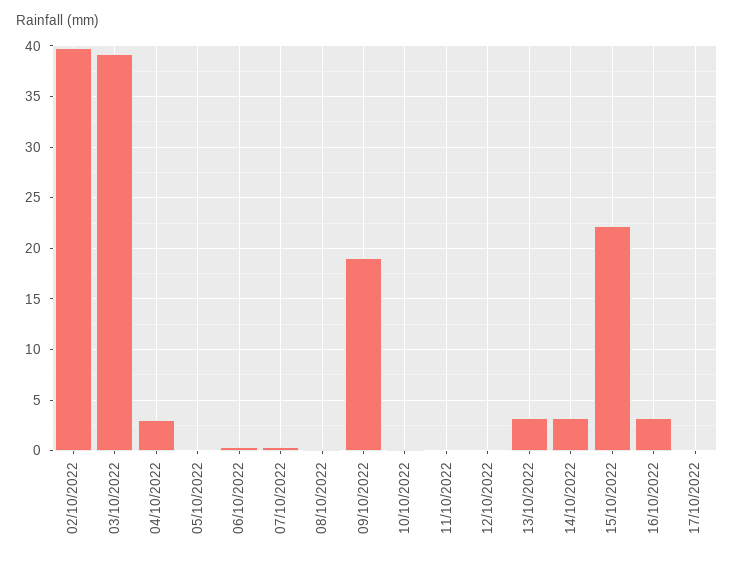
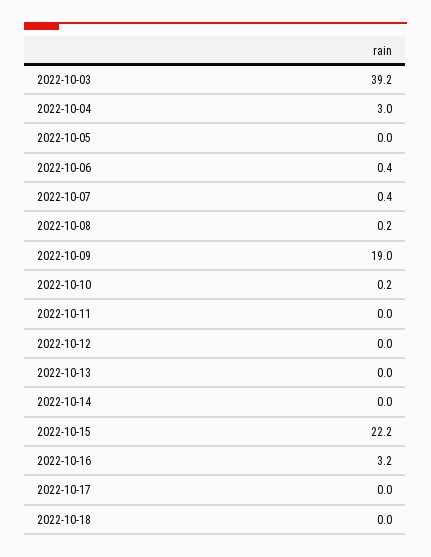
02/10/2022: 40 -> none
13/10/2022: 3 -> 0
14/10/2022: 3 -> 0
2022-10-18: none -> 0

